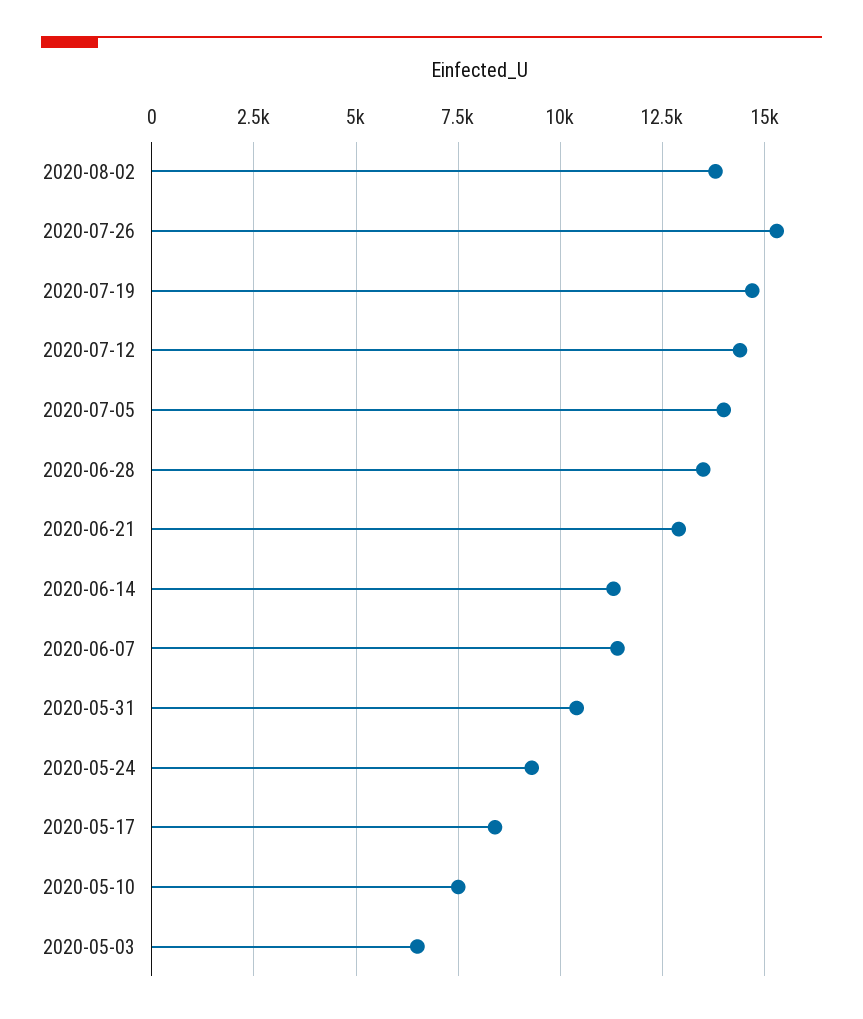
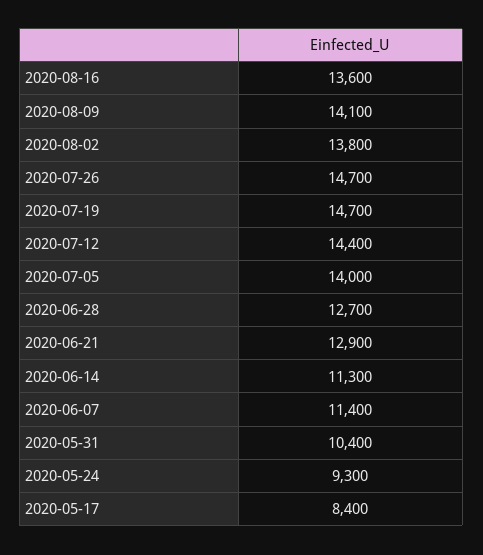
2020-07-26: 15250 -> 14700
2020-06-28: 13500 -> 12700
2020-05-10: 7500 -> none
2020-05-03: 6500 -> none
2020-08-16: none -> 13600
2020-08-09: none -> 14100

